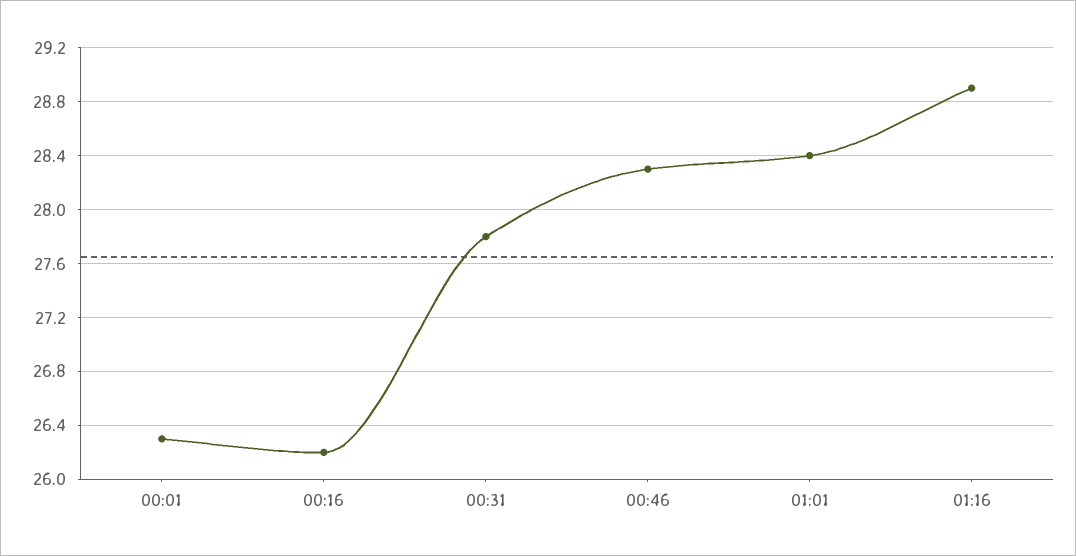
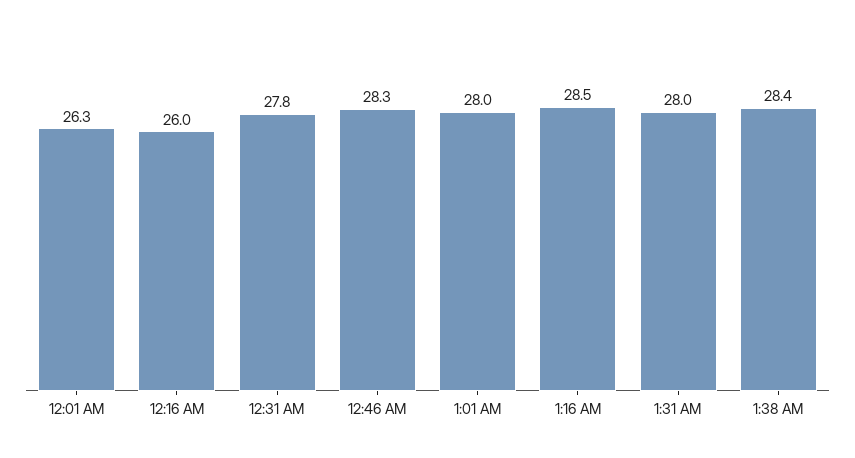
00:16: 26.2 -> 26
01:01: 28.4 -> 28
01:16: 28.9 -> 28.5
1:31 AM: none -> 28
1:38 AM: none -> 28.4

